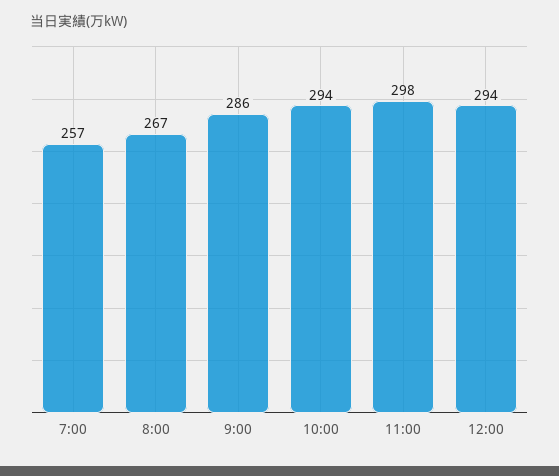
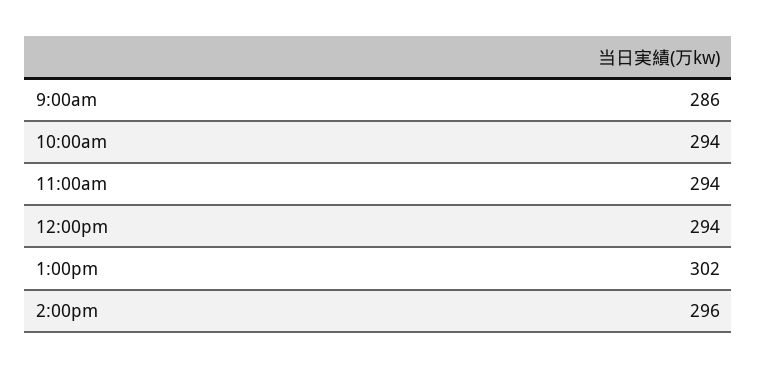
7:00: 257 -> none
8:00: 267 -> none
11:00: 298 -> 294
1:00pm: none -> 302
2:00pm: none -> 296

